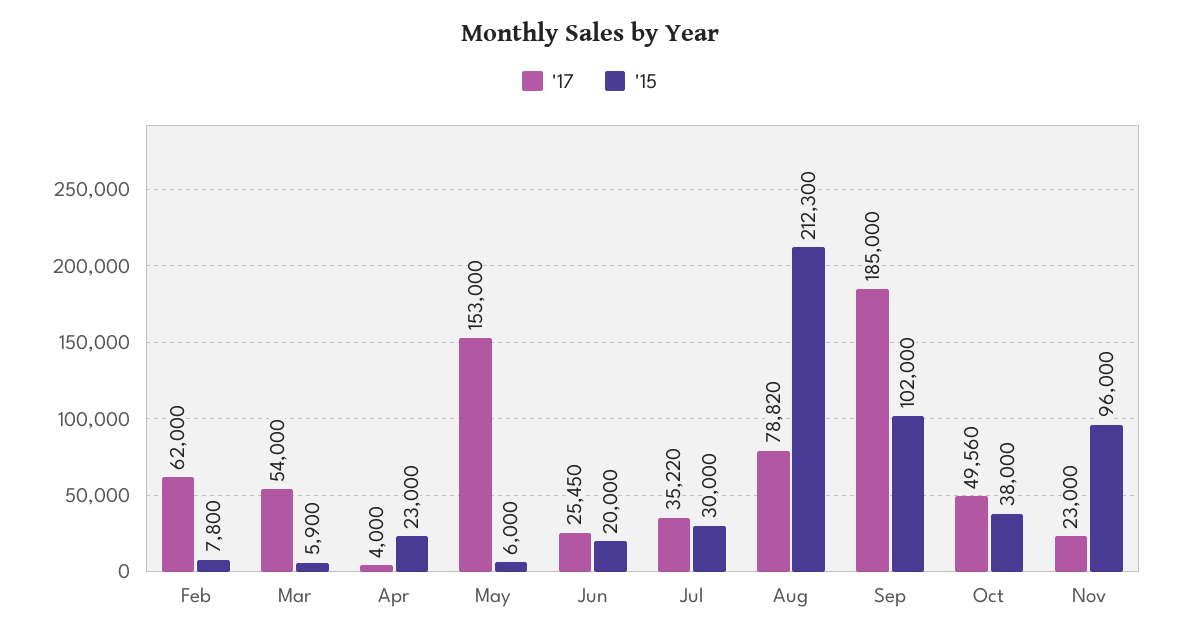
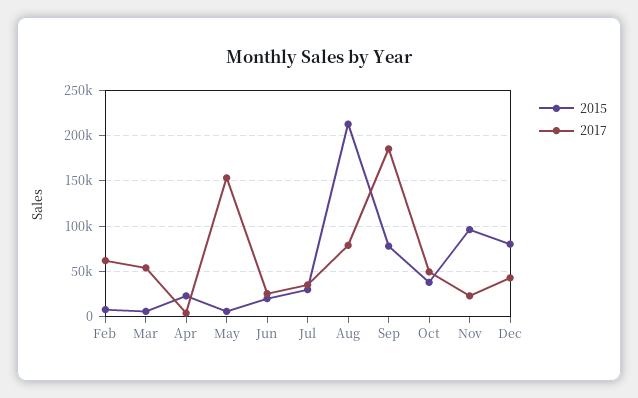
'15, Sep: 102000 -> 80000
'15, Dec: none -> 80000
'17, Dec: none -> 40000

